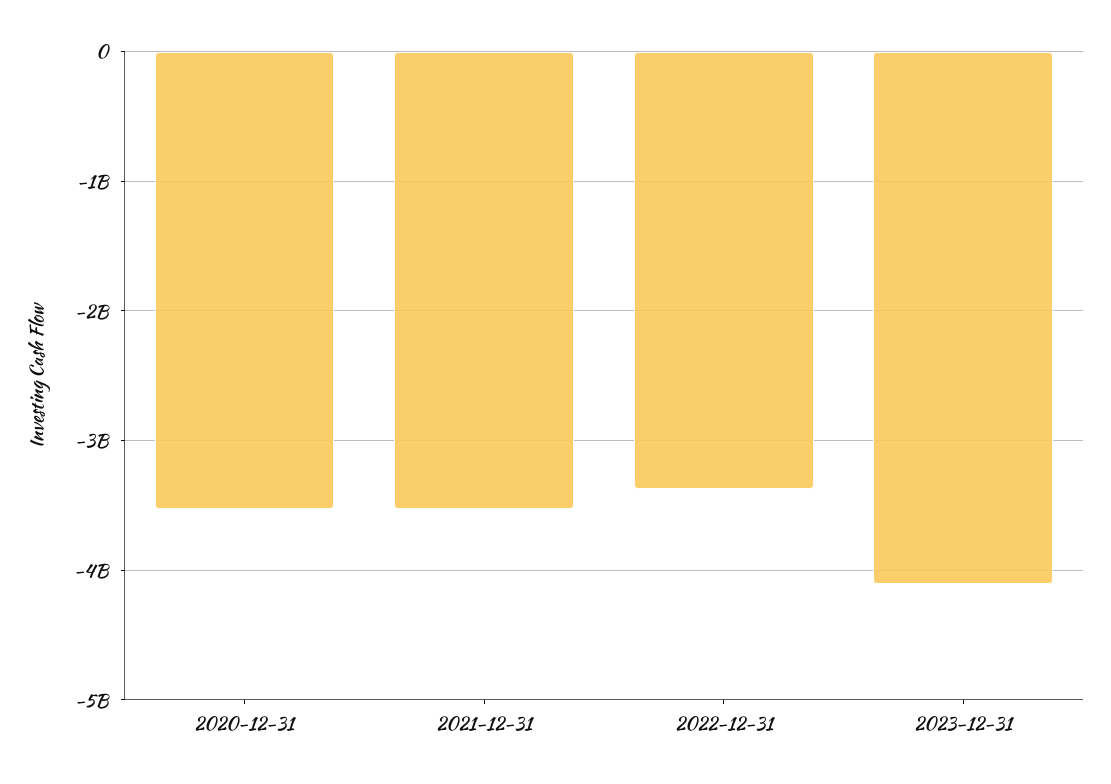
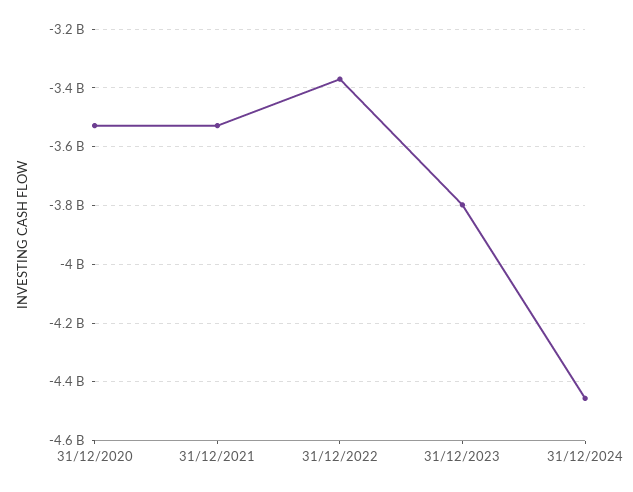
2023-12-31: -4100000000 -> -3800000000
31/12/2024: none -> -4450000000

